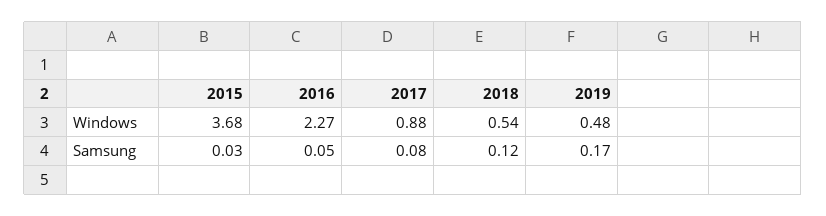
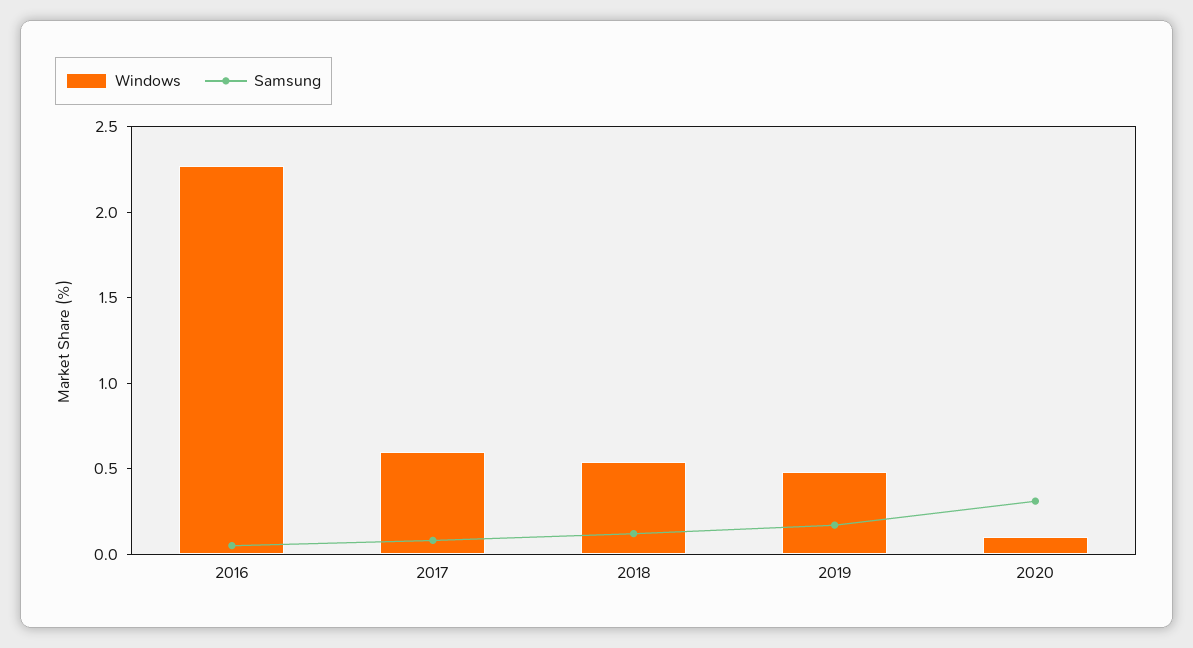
Windows, 2015: 3.68 -> none
Windows, 2017: 0.88 -> 0.6
Samsung, 2015: 0.03 -> none
Windows, 2020: none -> 0.1
Samsung, 2020: none -> 0.3

